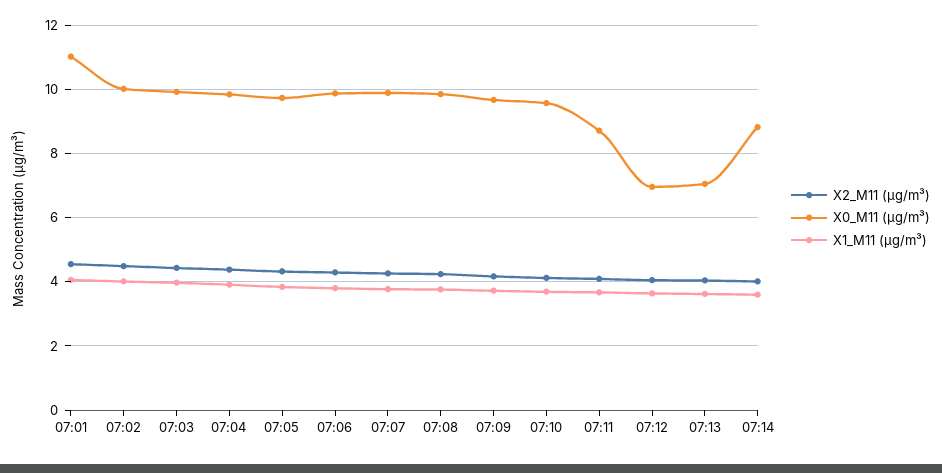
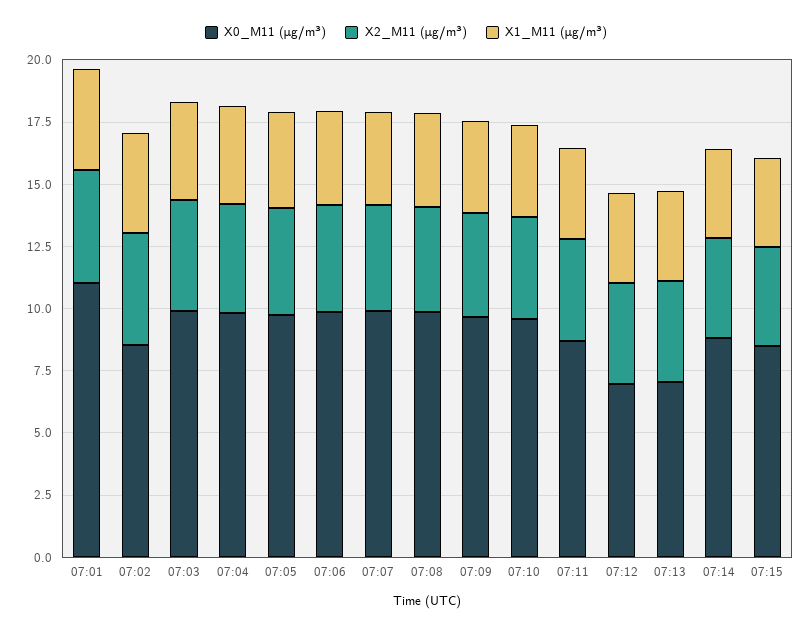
X0_M11 (μg/m³), 07:02: 10 -> 8.5
X0_M11 (μg/m³), 07:15: none -> 8.5
X2_M11 (μg/m³), 07:15: none -> 4
X1_M11 (μg/m³), 07:15: none -> 3.5

